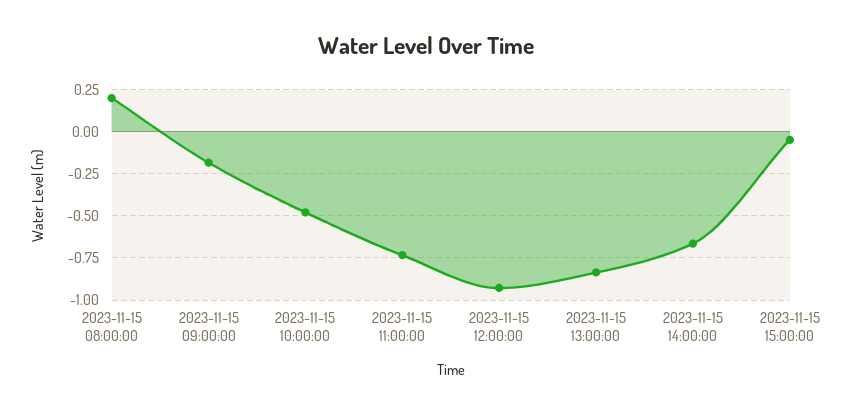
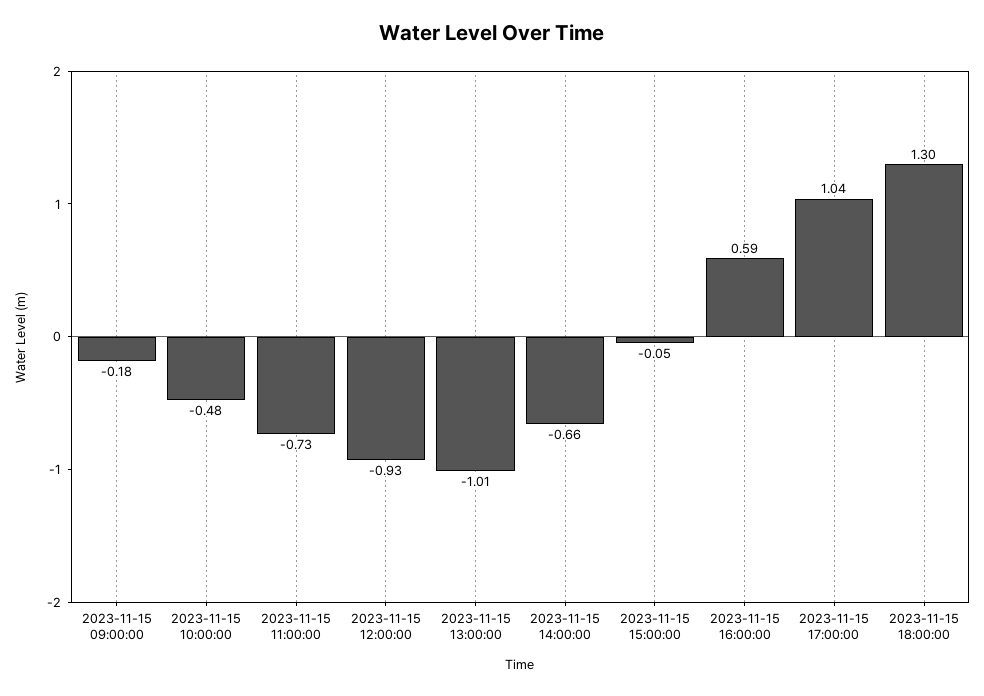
2023-11-15 08:00:00: 0.2 -> none
2023-11-15 13:00:00: -0.85 -> -1.01
2023-11-15 16:00:00: none -> 0.59
2023-11-15 17:00:00: none -> 1.04
2023-11-15 18:00:00: none -> 1.3

